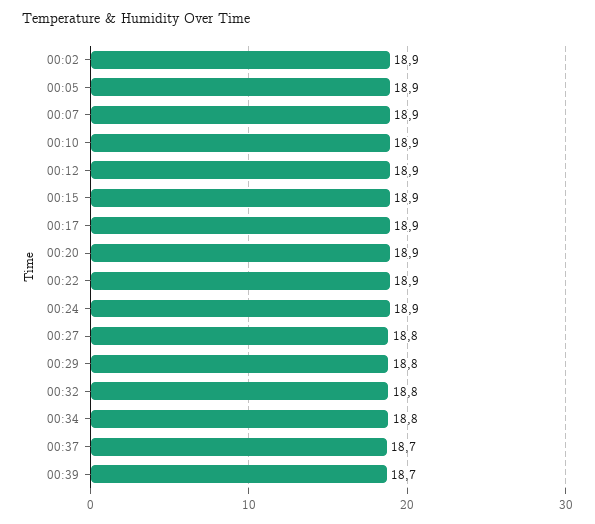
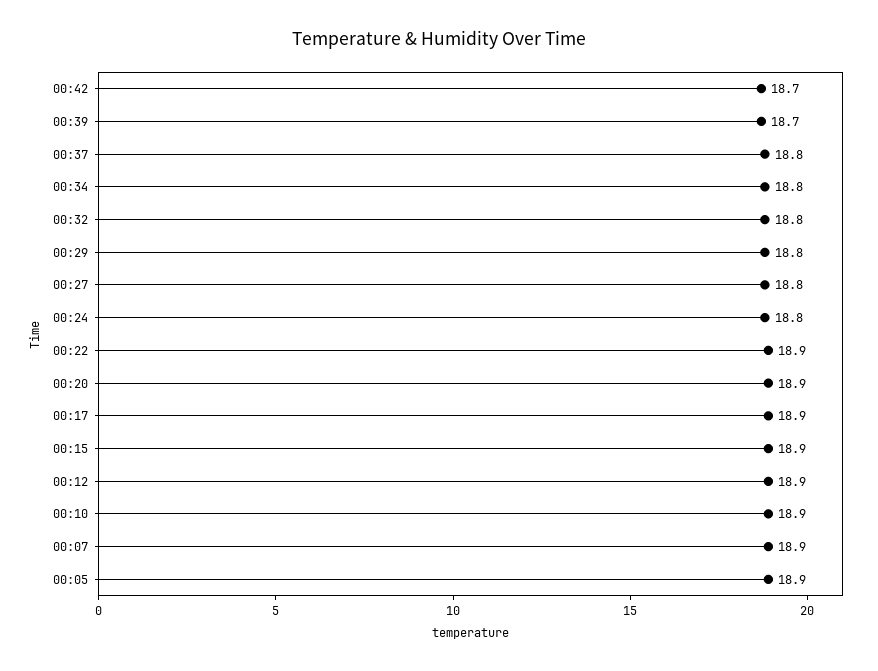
00:02: 18.9 -> none
00:24: 18.9 -> 18.8
00:37: 18.7 -> 18.8
00:42: none -> 18.7

